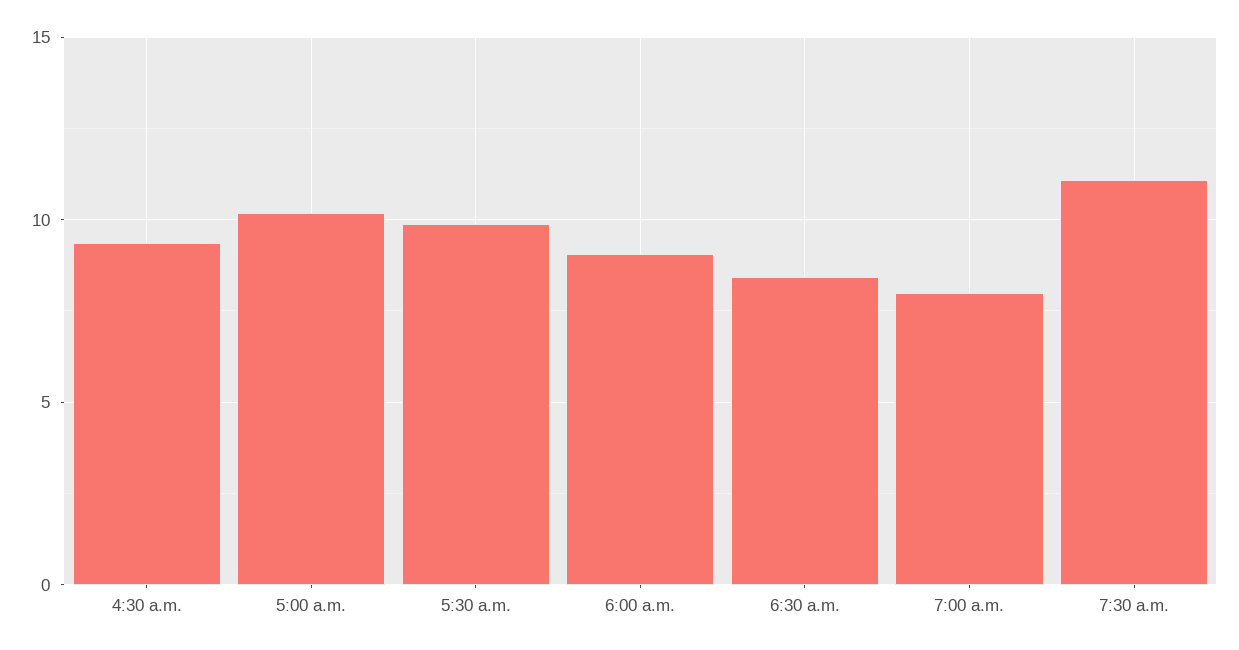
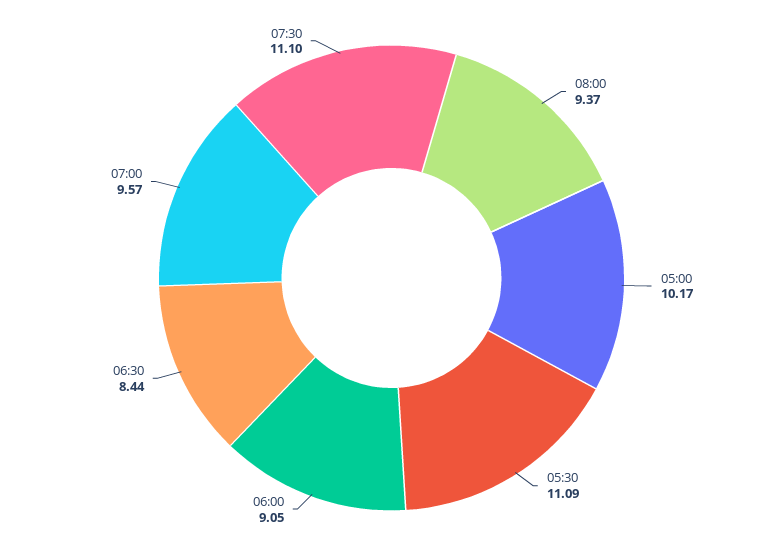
4:30 a.m.: 9.5 -> none
5:30 a.m.: 10 -> 11.09
7:00 a.m.: 8 -> 9.57
08:00: none -> 9.37

